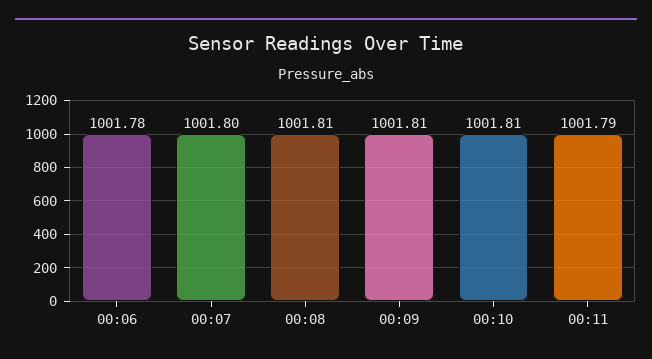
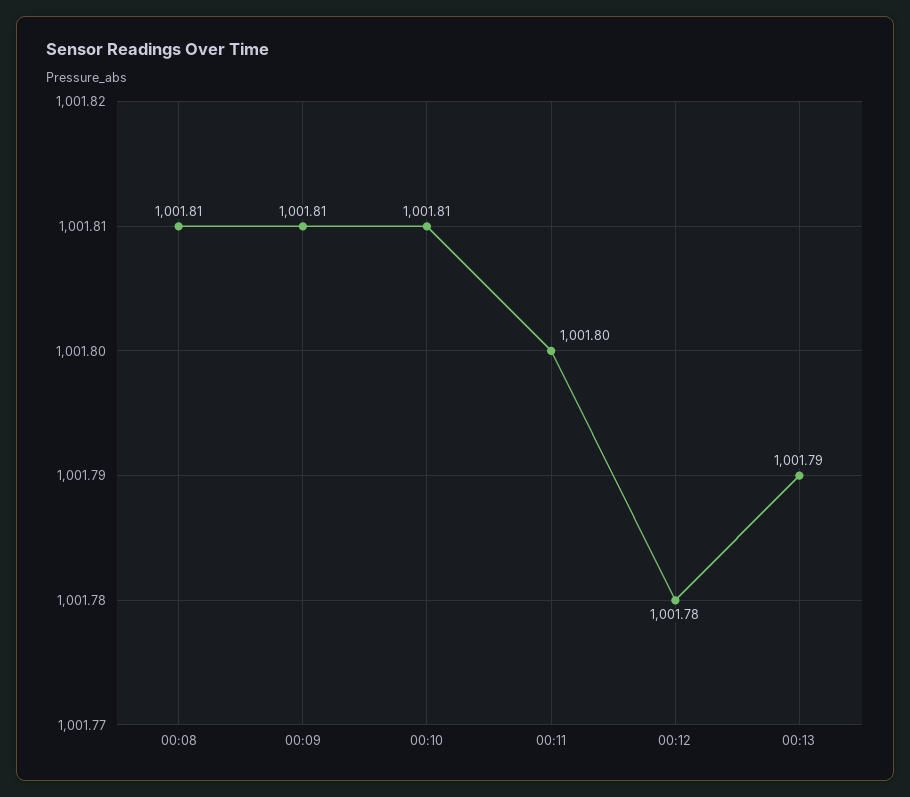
00:06: 1001.78 -> none
00:07: 1001.8 -> none
00:11: 1001.79 -> 1001.8
00:12: none -> 1001.78
00:13: none -> 1001.79

